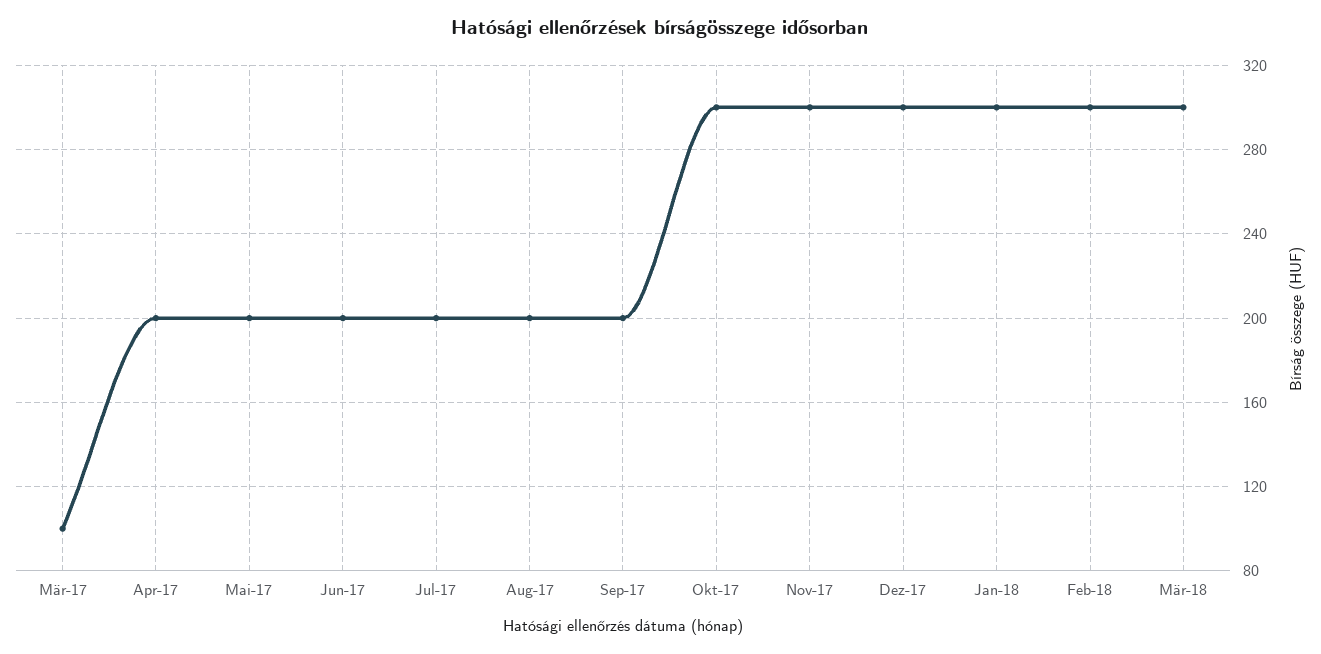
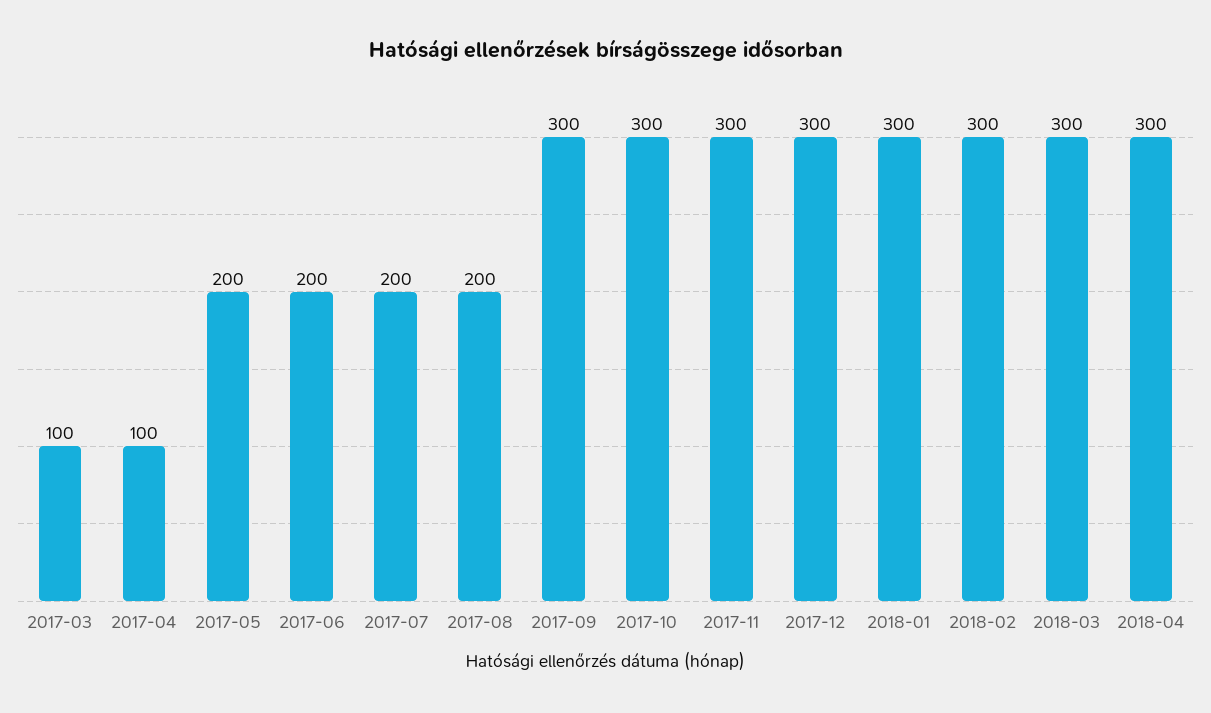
Apr-17: 200 -> 100
Sep-17: 200 -> 300
2018-04: none -> 300

